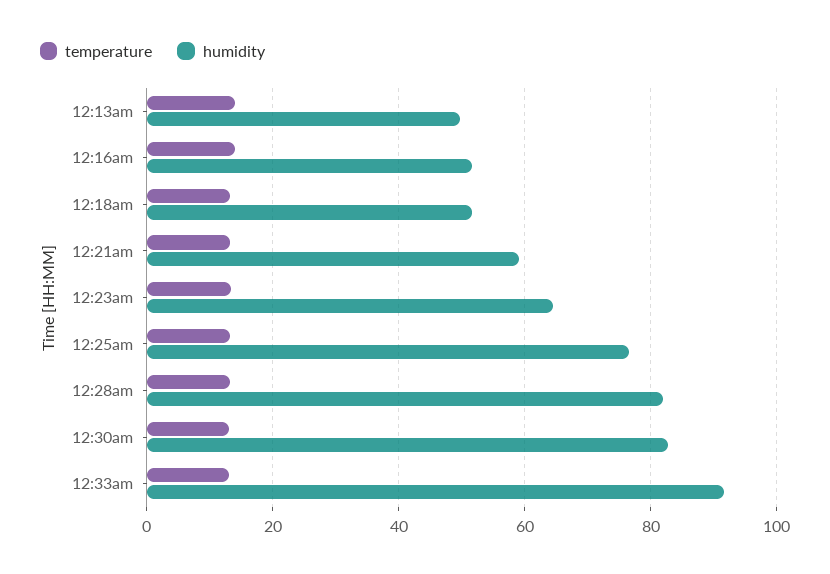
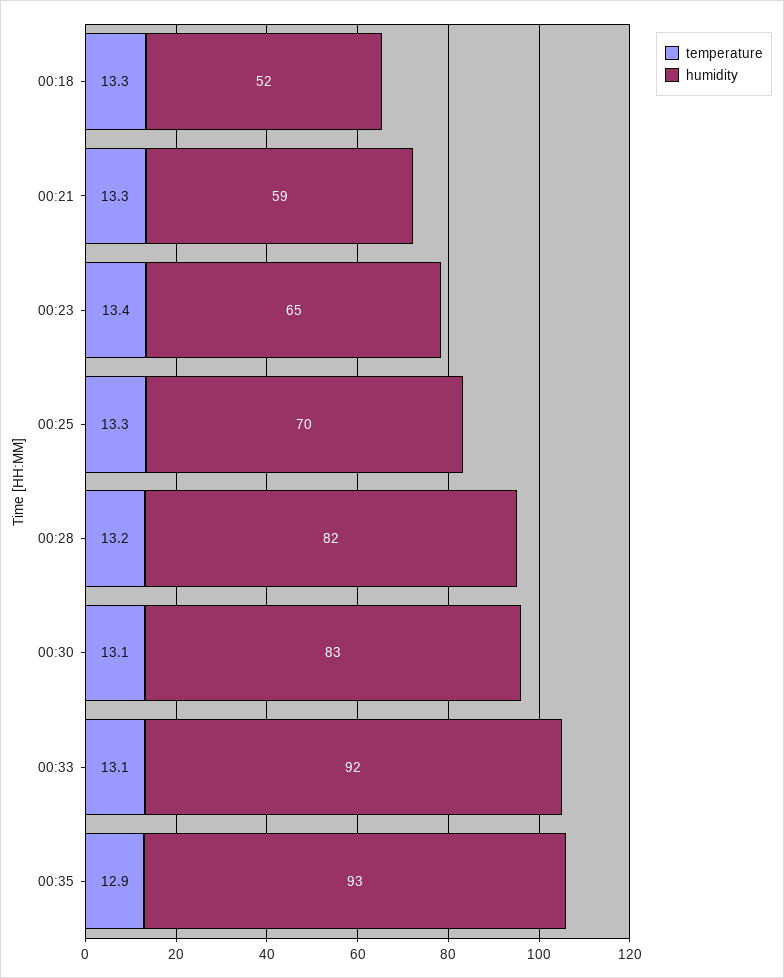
temperature, 12:13am: 14 -> none
humidity, 12:13am: 50 -> none
temperature, 12:16am: 14 -> none
humidity, 12:16am: 52 -> none
humidity, 12:25am: 76 -> 70
temperature, 00:35: none -> 12.9
humidity, 00:35: none -> 93

